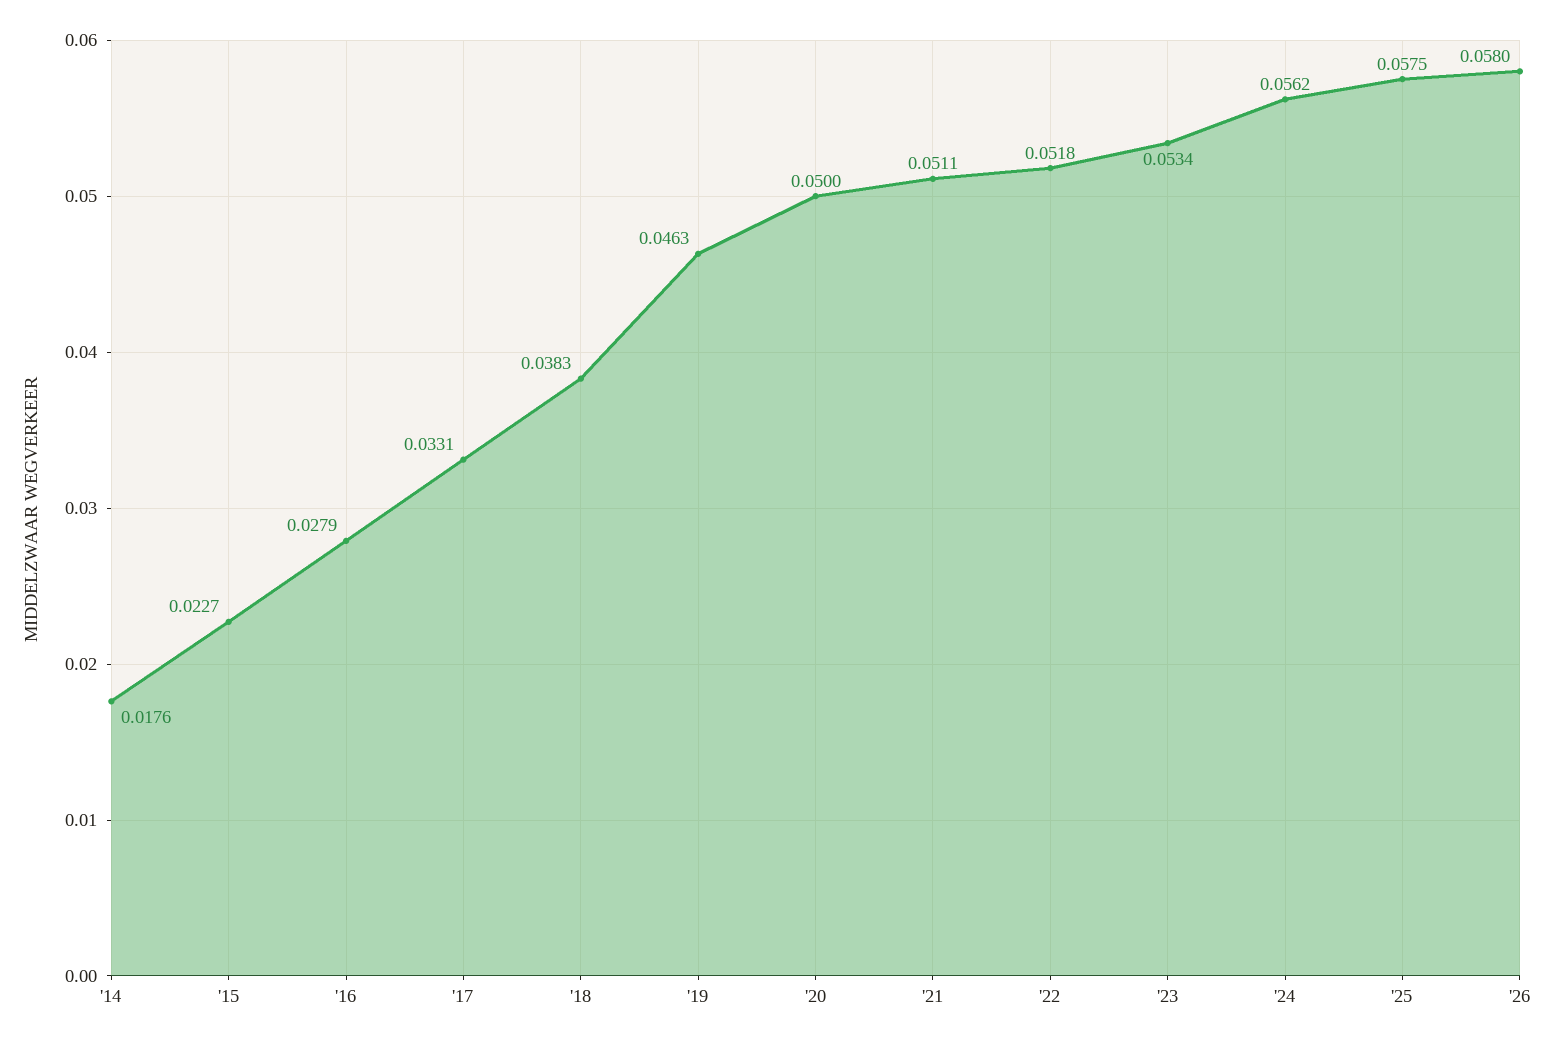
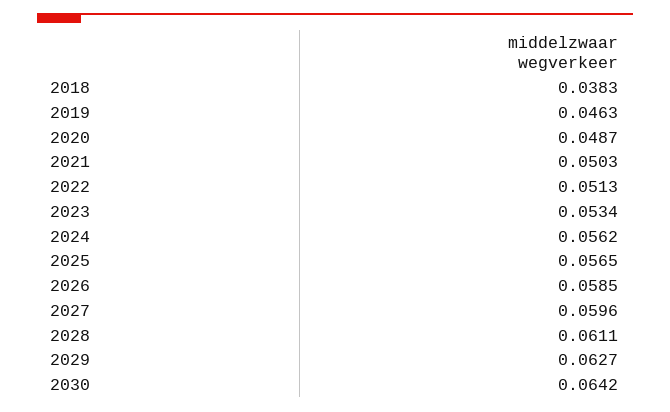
'14: 0.0176 -> none
'15: 0.0227 -> none
'16: 0.0279 -> none
'17: 0.0331 -> none
'20: 0.05 -> 0.0487
'21: 0.0511 -> 0.0503
'22: 0.0518 -> 0.0513
'25: 0.0575 -> 0.0565
'26: 0.058 -> 0.0585
2027: none -> 0.0596
2028: none -> 0.0611
2029: none -> 0.0627
2030: none -> 0.0642

